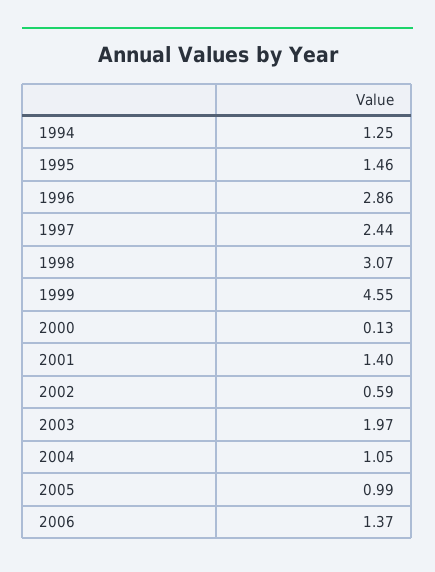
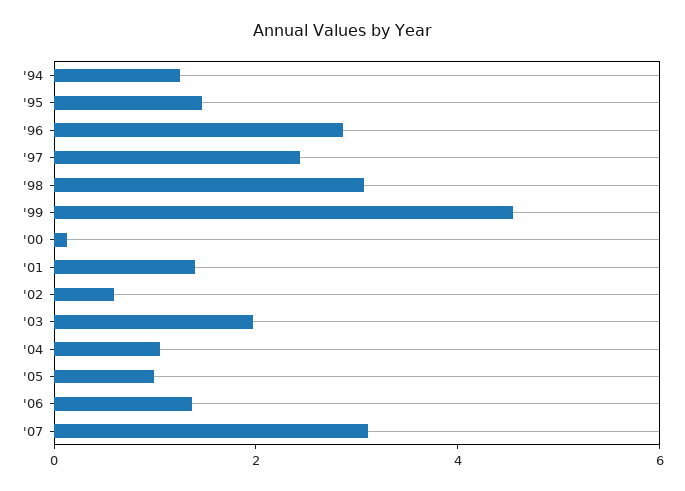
'07: none -> 3

